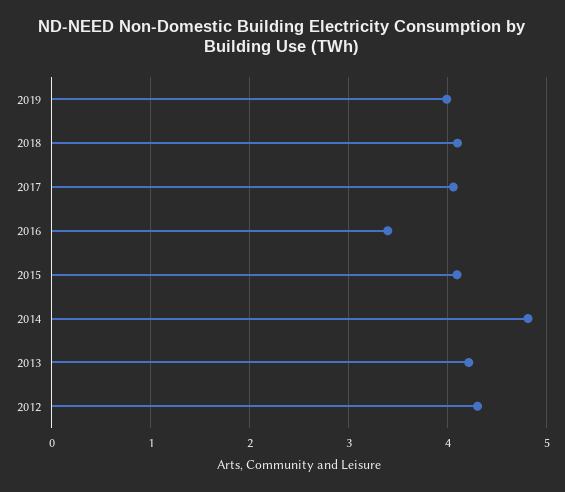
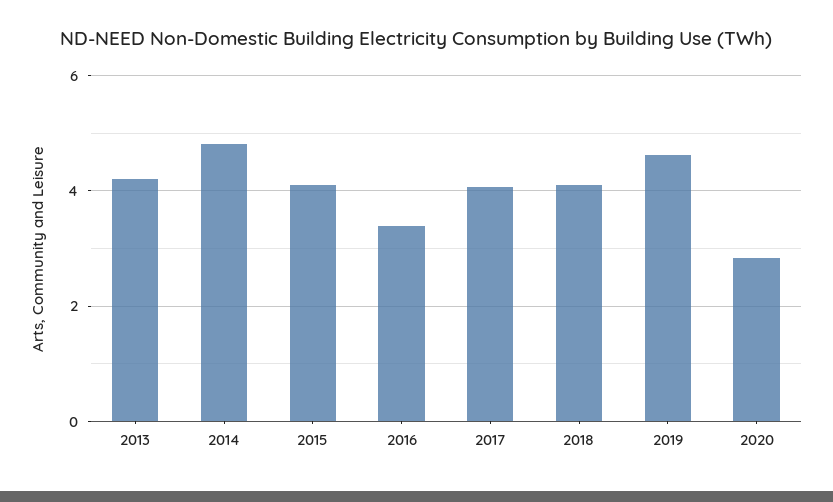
2019: 4 -> 4.6
2012: 4.3 -> none
2020: none -> 2.8

